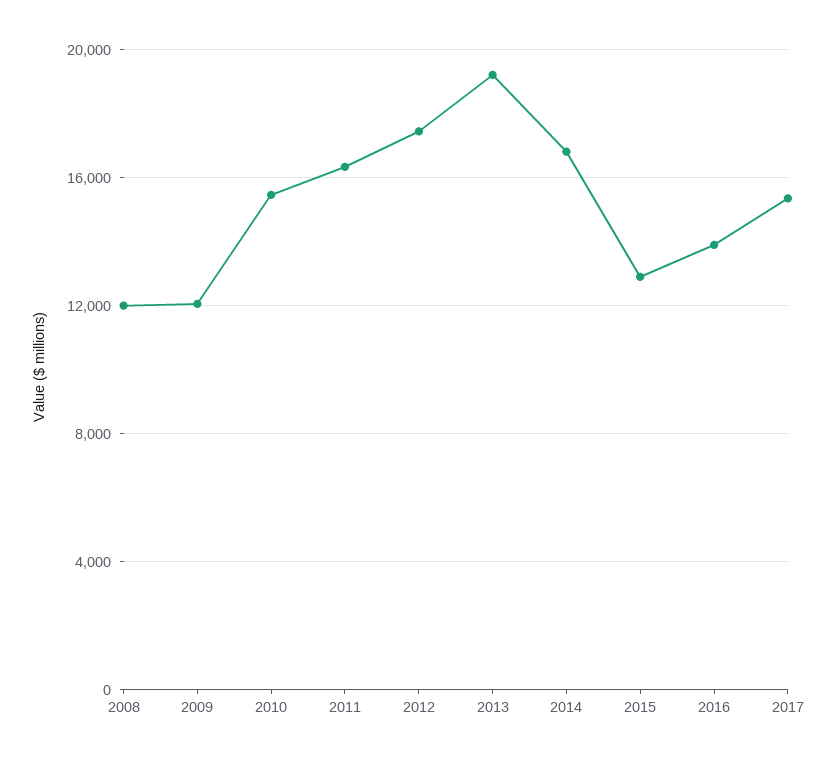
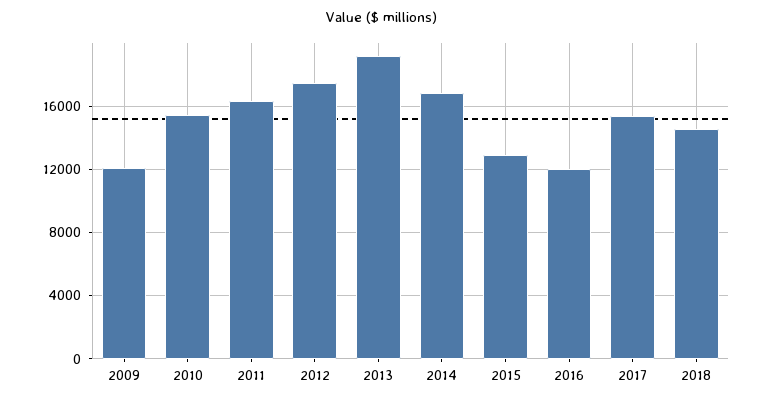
2008: 12000 -> none
2016: 14000 -> 12000
2018: none -> 14500

